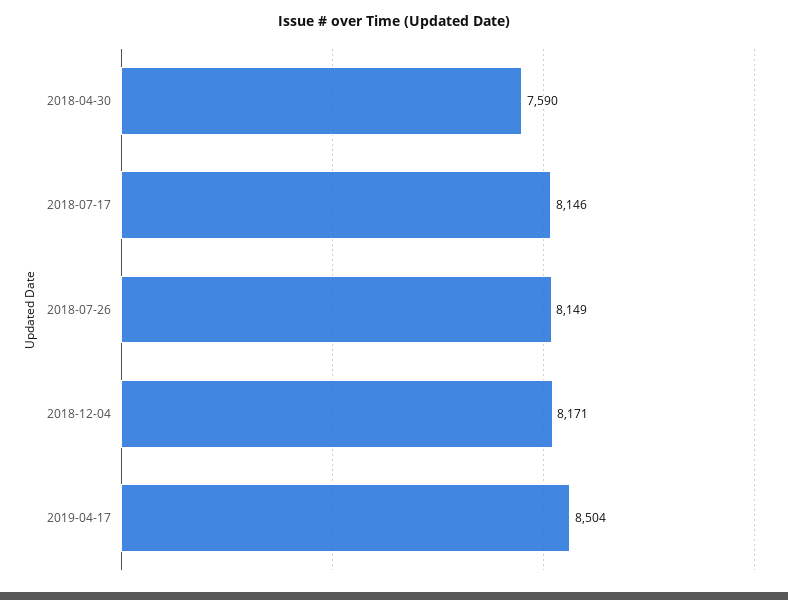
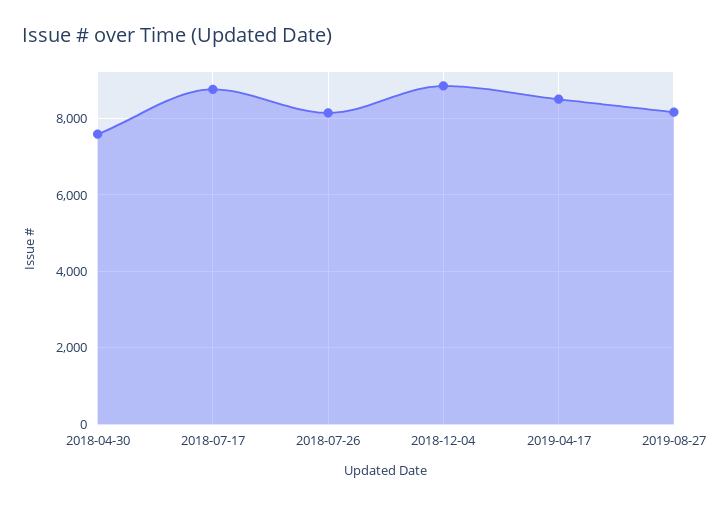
2018-07-17: 8146 -> 8800
2018-12-04: 8171 -> 8800
2019-08-27: none -> 8200

